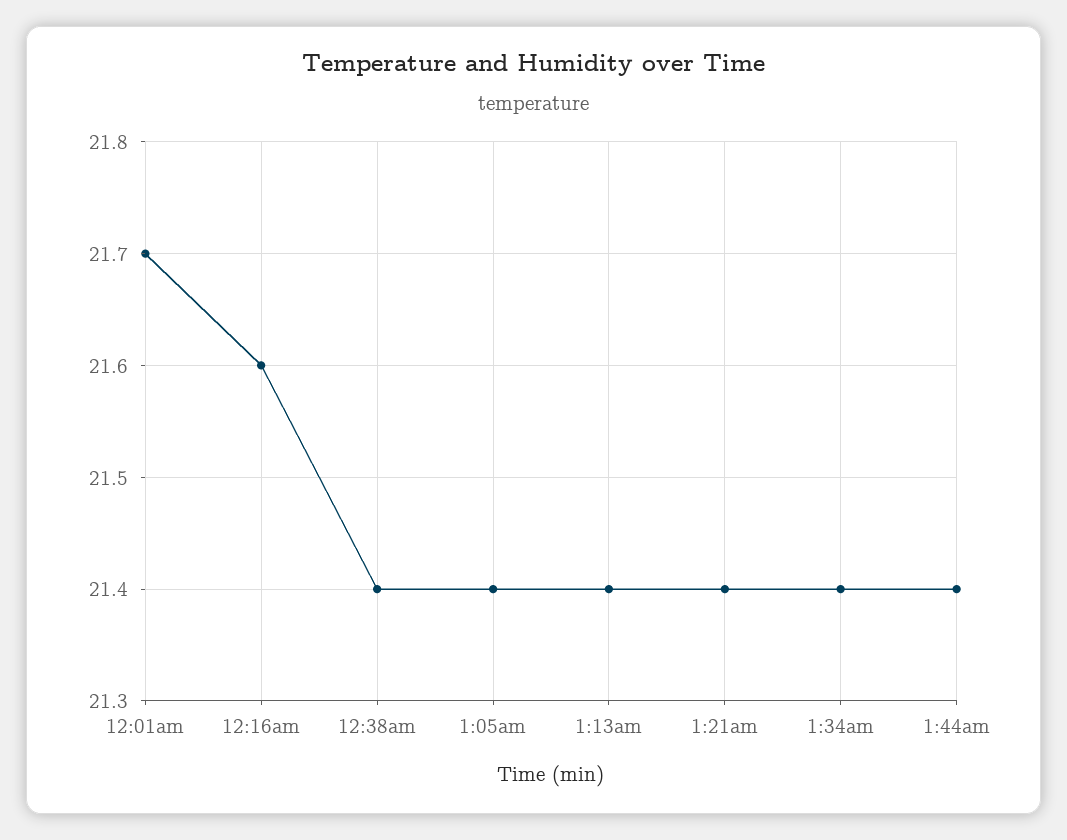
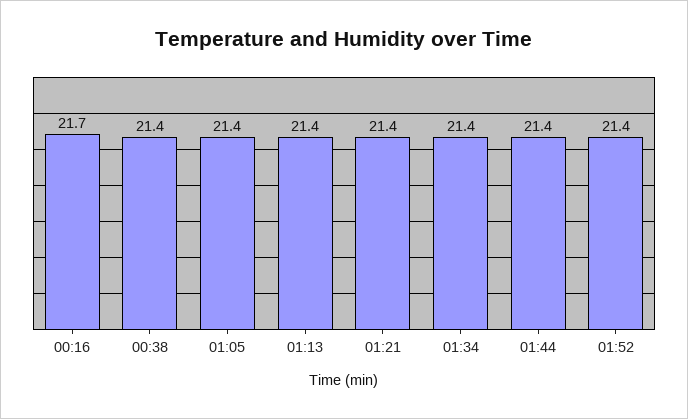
12:01am: 21.7 -> none
12:16am: 21.6 -> 21.7
01:52: none -> 21.4

